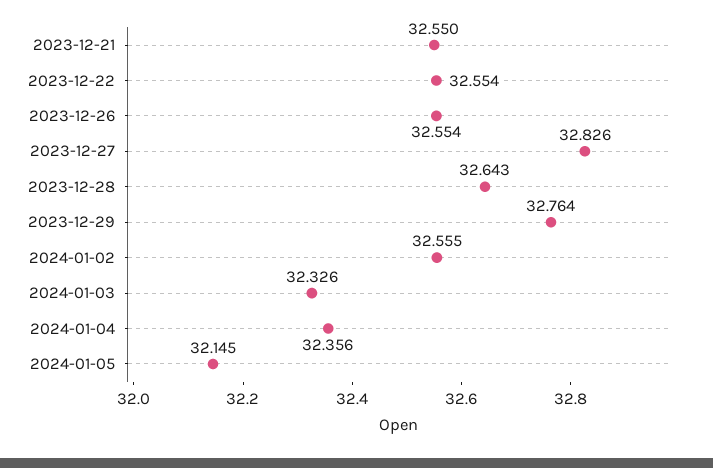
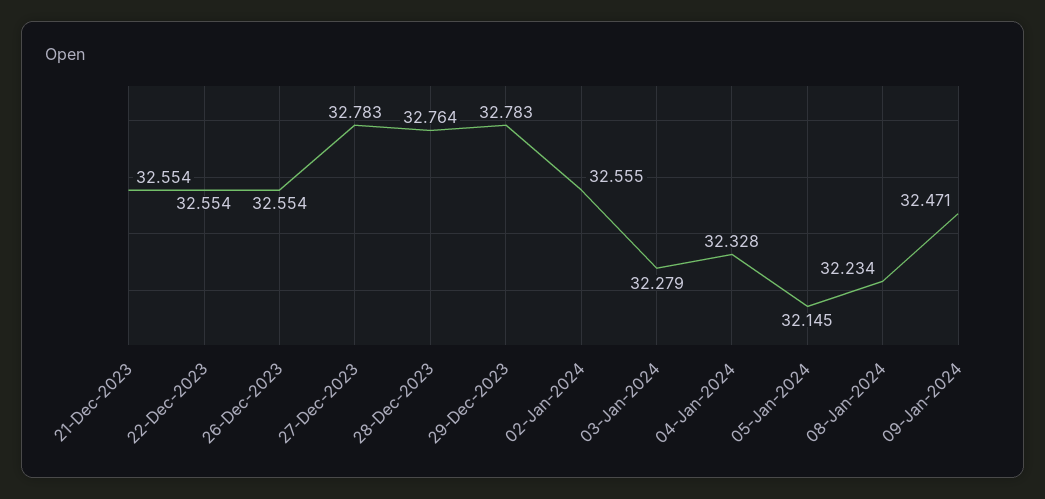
2023-12-21: 32.55 -> 32.554
2023-12-27: 32.826 -> 32.783
2023-12-28: 32.643 -> 32.764
2023-12-29: 32.764 -> 32.783
2024-01-03: 32.326 -> 32.279
2024-01-04: 32.356 -> 32.328
08-Jan-2024: none -> 32.234
09-Jan-2024: none -> 32.471

